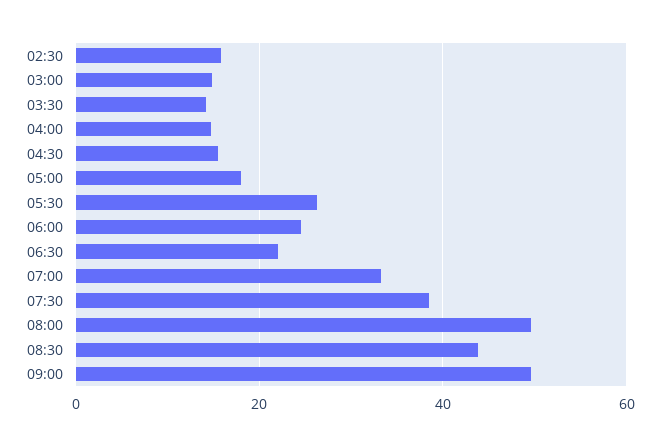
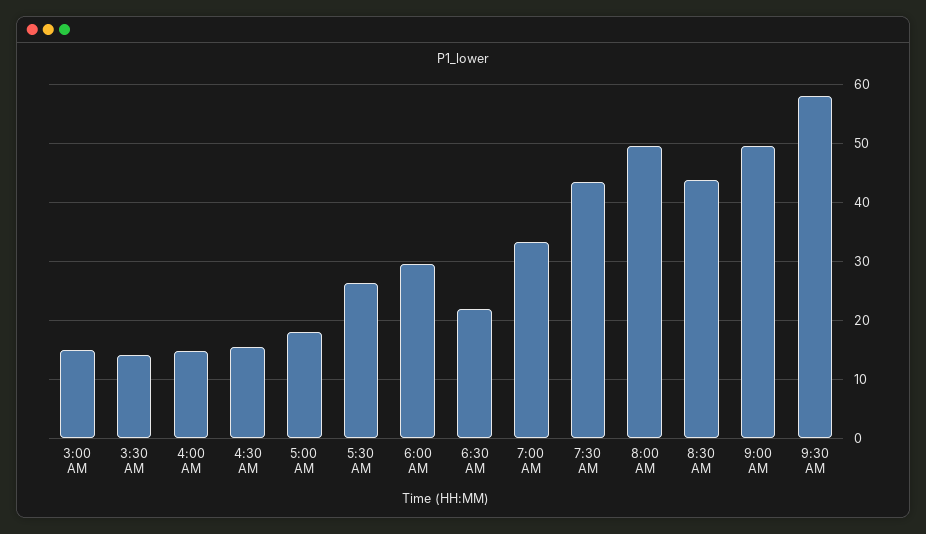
02:30: 16 -> none
06:00: 24 -> 30
07:30: 38 -> 44
9:30 AM: none -> 58

